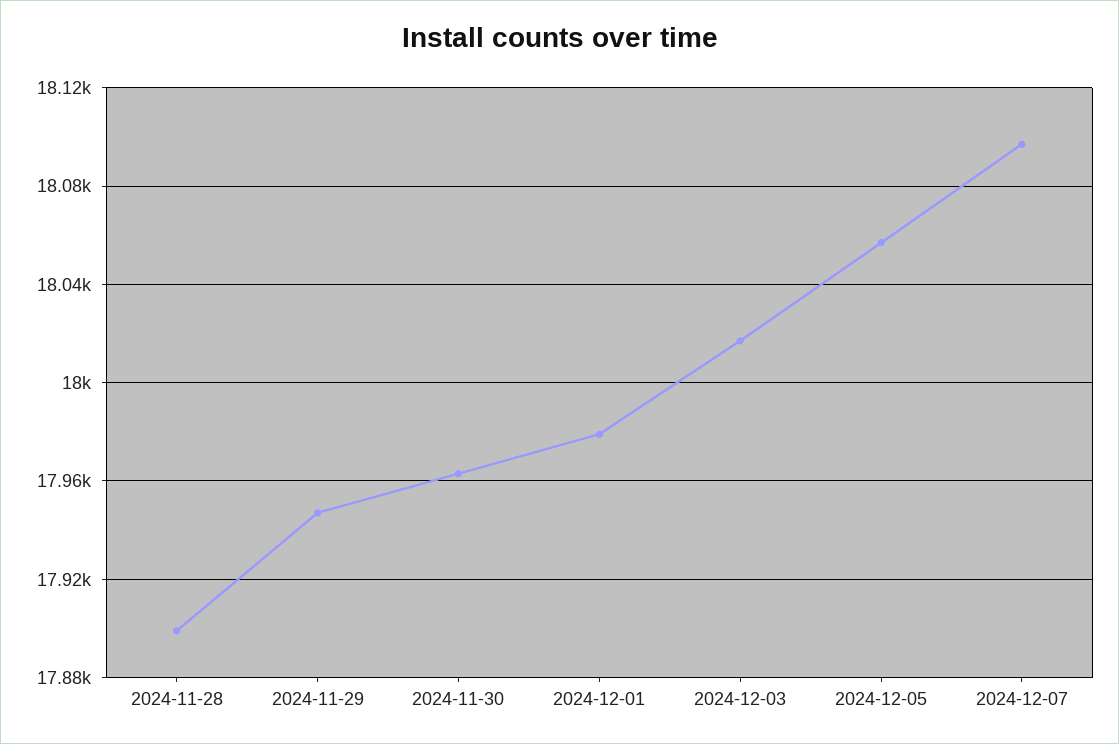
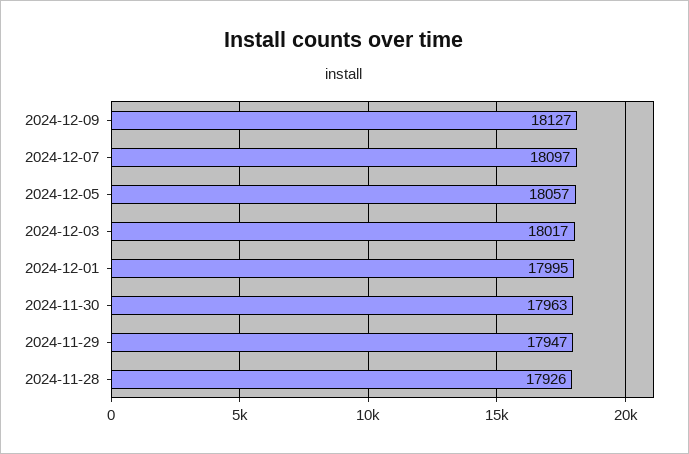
2024-11-28: 17900 -> 17926
2024-12-01: 17980 -> 17995
2024-12-09: none -> 18127

